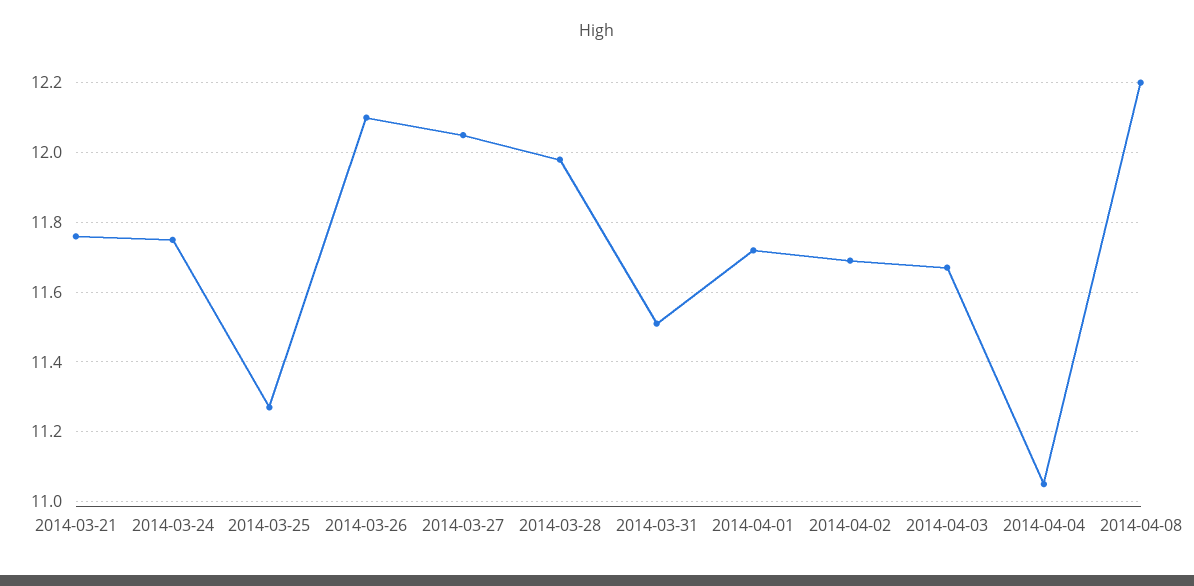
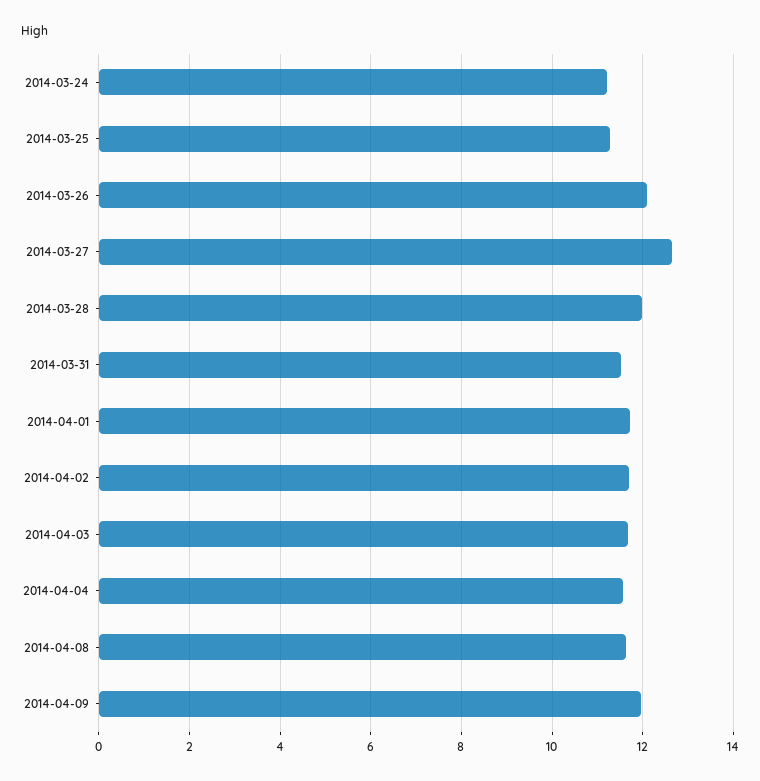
2014-03-21: 11.75 -> none
2014-03-24: 11.75 -> 11.2
2014-03-27: 12.05 -> 12.6
2014-04-04: 11.05 -> 11.6
2014-04-08: 12.2 -> 11.6
2014-04-09: none -> 12

